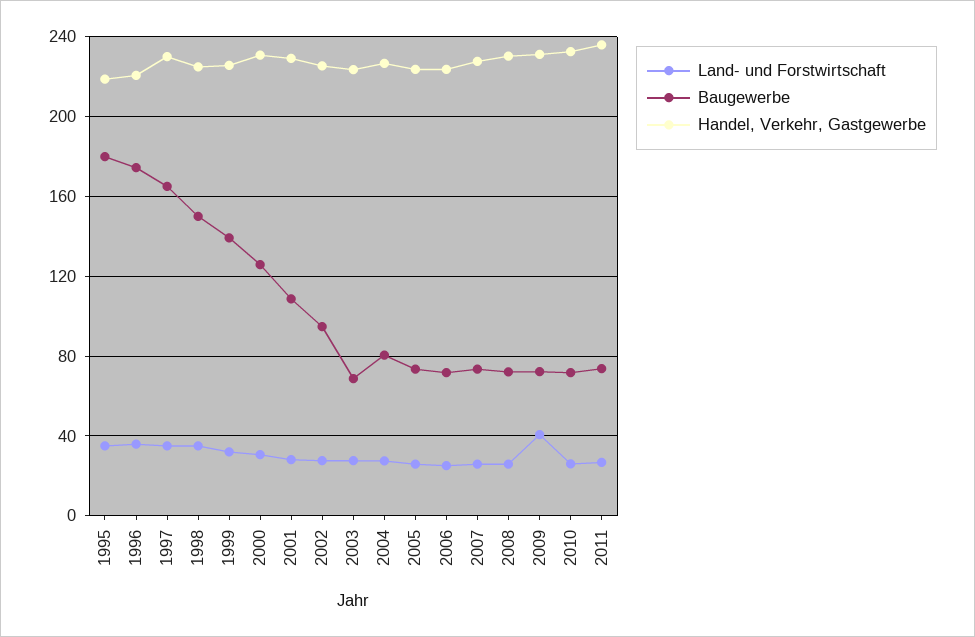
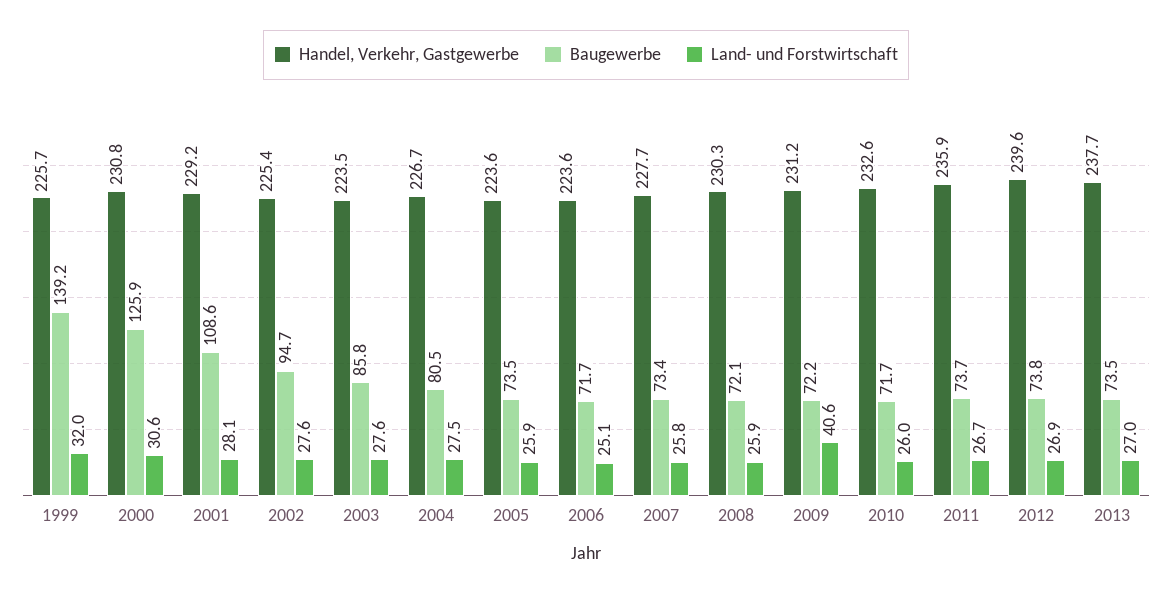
Land- und Forstwirtschaft, 1995: 35 -> none
Baugewerbe, 1995: 180 -> none
Handel, Verkehr, Gastgewerbe, 1995: 220 -> none
Land- und Forstwirtschaft, 1996: 35 -> none
Baugewerbe, 1996: 175 -> none
Handel, Verkehr, Gastgewerbe, 1996: 220 -> none
Land- und Forstwirtschaft, 1997: 35 -> none
Baugewerbe, 1997: 165 -> none
Handel, Verkehr, Gastgewerbe, 1997: 230 -> none
Land- und Forstwirtschaft, 1998: 35 -> none
Baugewerbe, 1998: 150 -> none
Handel, Verkehr, Gastgewerbe, 1998: 225 -> none
Baugewerbe, 2003: 70 -> 85.8
Handel, Verkehr, Gastgewerbe, 2012: none -> 239.6
Baugewerbe, 2012: none -> 73.8
Land- und Forstwirtschaft, 2012: none -> 26.9
Handel, Verkehr, Gastgewerbe, 2013: none -> 237.7
Baugewerbe, 2013: none -> 73.5
Land- und Forstwirtschaft, 2013: none -> 27

